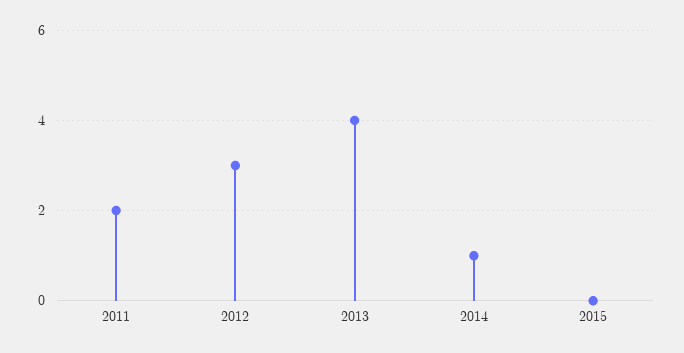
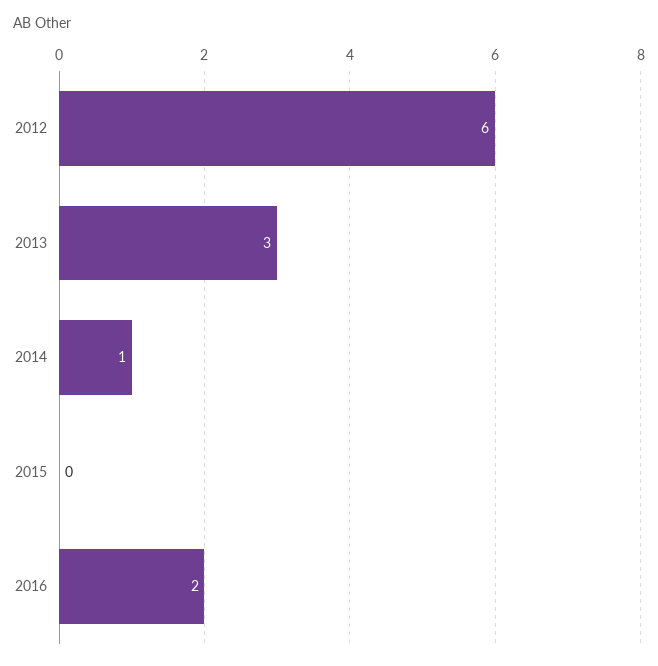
2011: 2 -> none
2012: 3 -> 6
2013: 4 -> 3
2016: none -> 2

